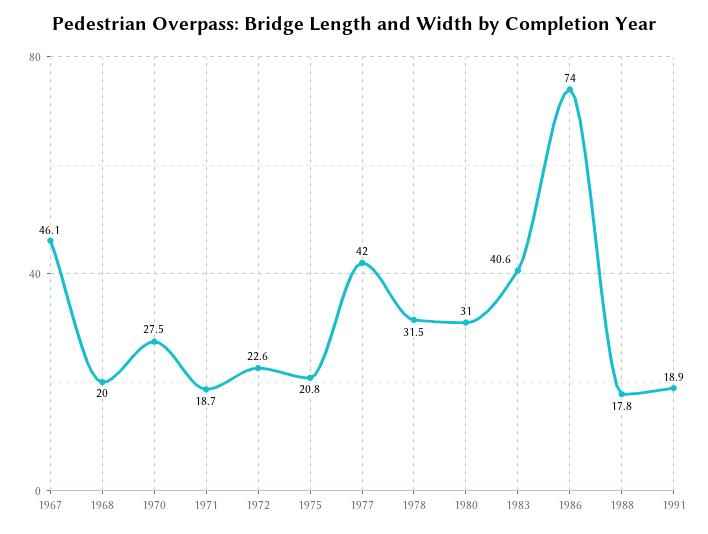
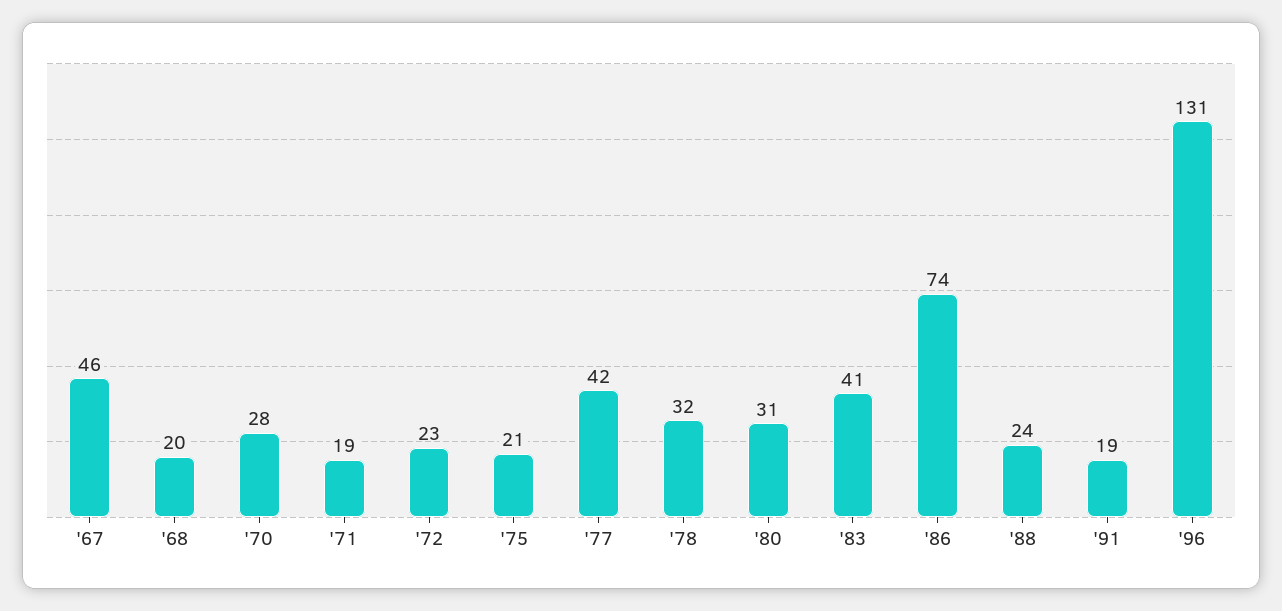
1988: 17.8 -> 24
'96: none -> 131

